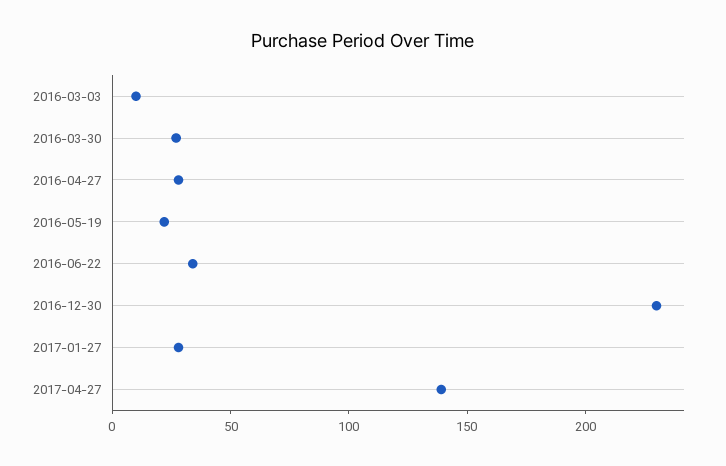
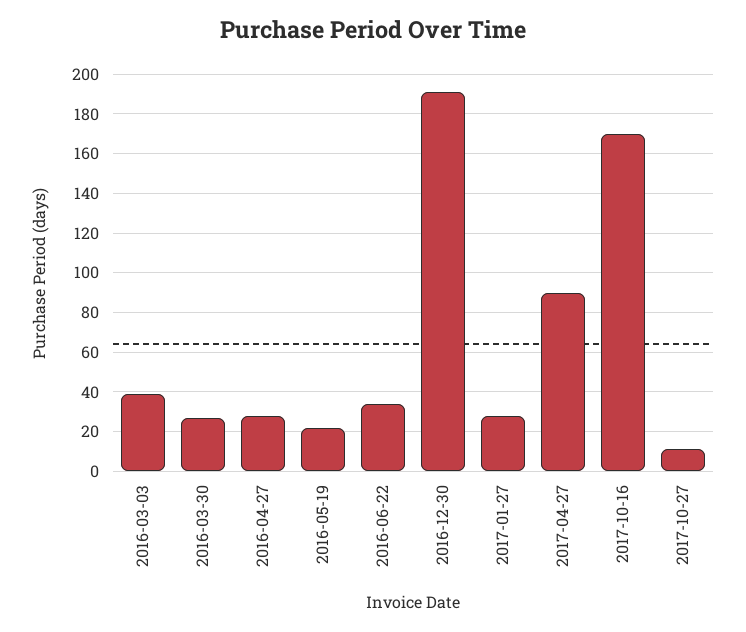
2016-03-03: 10 -> 40
2016-12-30: 230 -> 190
2017-04-27: 140 -> 90
2017-10-16: none -> 170
2017-10-27: none -> 10

